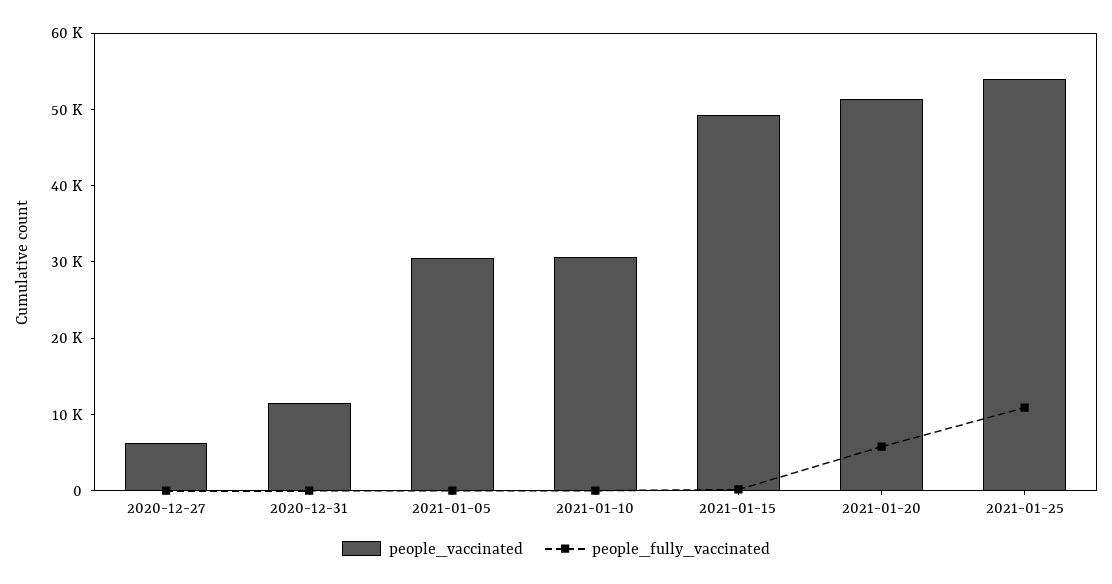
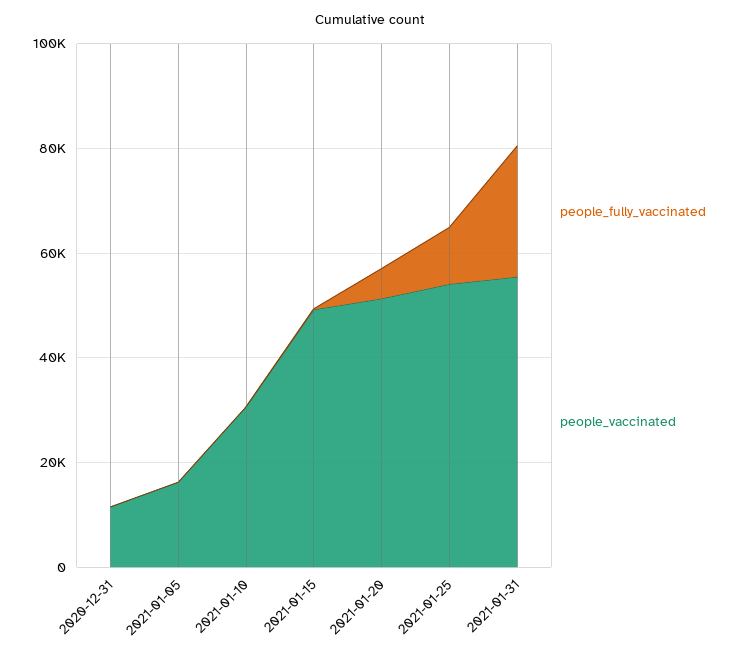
people_vaccinated, 2020-12-27: 6000 -> none
people_fully_vaccinated, 2020-12-27: 0 -> none
people_vaccinated, 2021-01-05: 30000 -> 15000
people_fully_vaccinated, 2021-01-31: none -> 25000
people_vaccinated, 2021-01-31: none -> 55000

